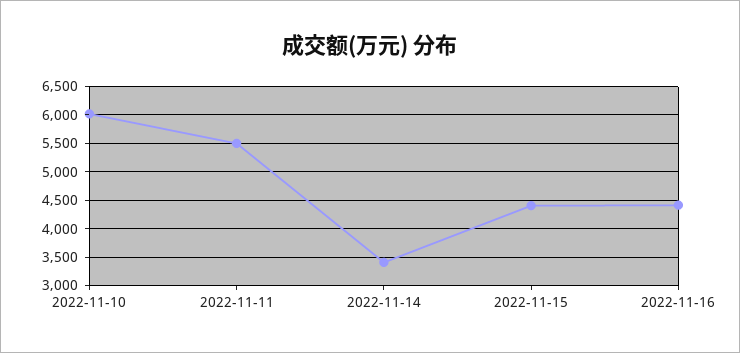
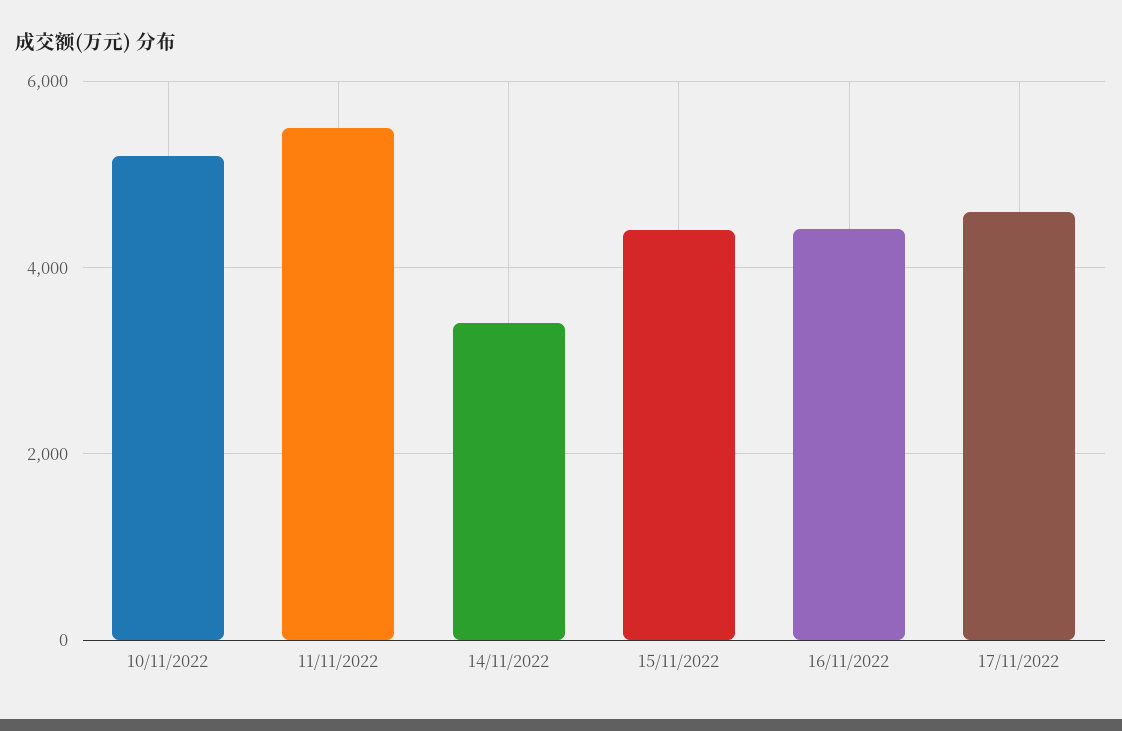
2022-11-10: 6000 -> 5200
17/11/2022: none -> 4600

